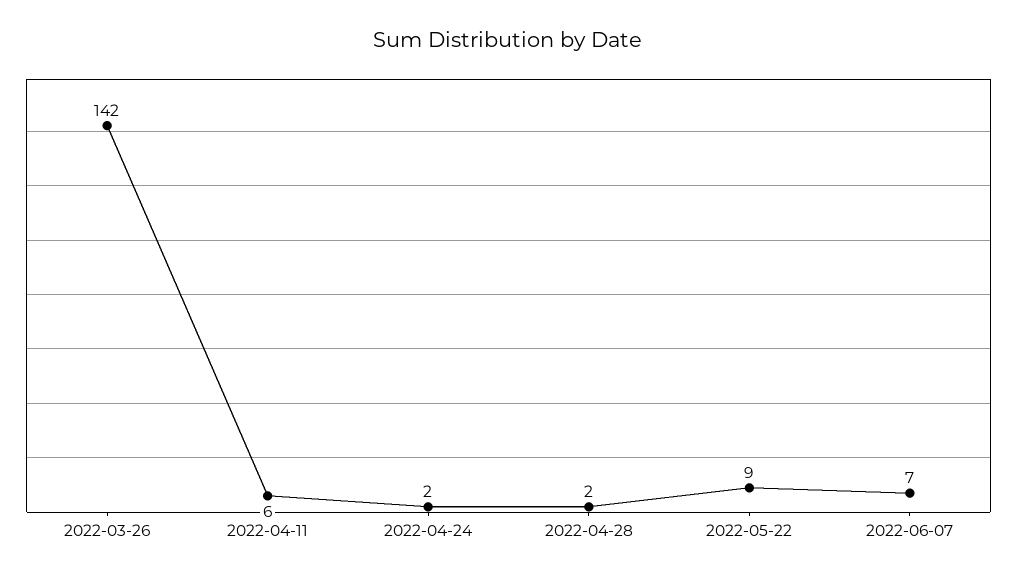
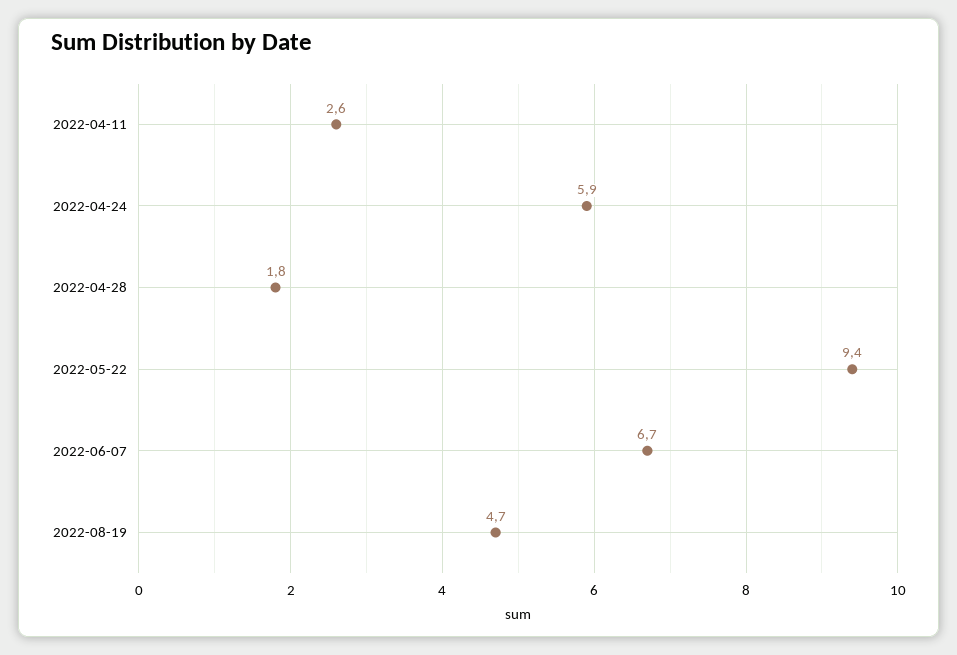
2022-03-26: 142 -> none
2022-04-11: 6 -> 2.6
2022-04-24: 2 -> 5.9
2022-08-19: none -> 4.7

